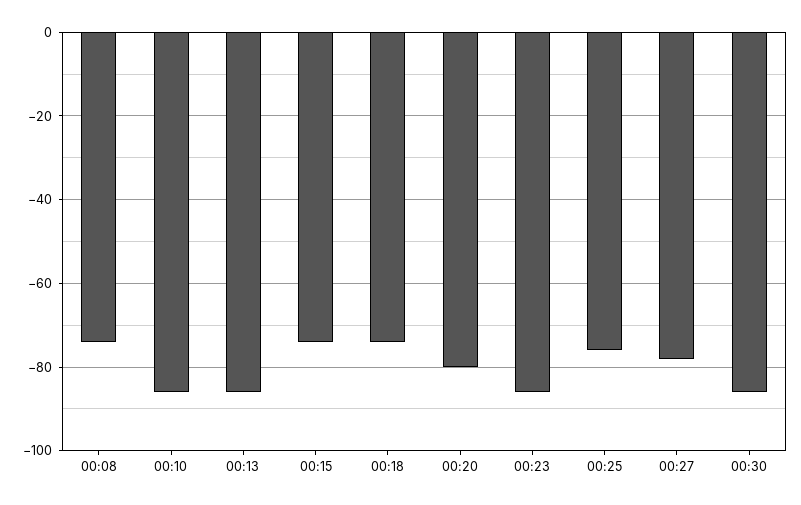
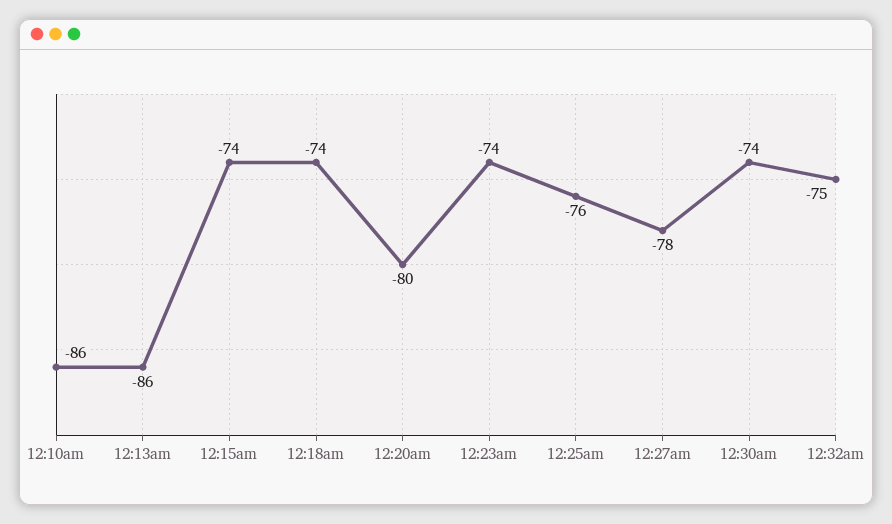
00:08: -75 -> none
00:23: -85 -> -74
00:30: -85 -> -74
12:32am: none -> -75

